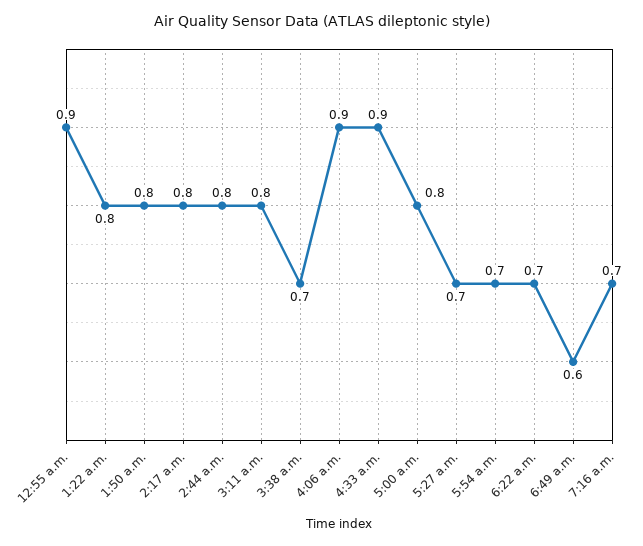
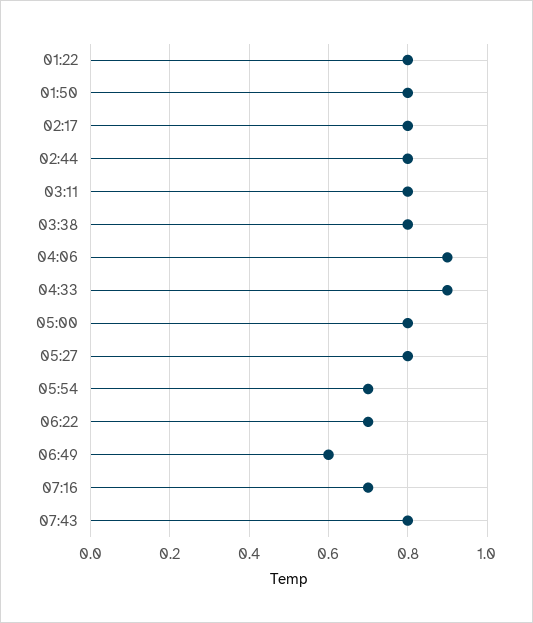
12:55 a.m.: 0.9 -> none
3:38 a.m.: 0.7 -> 0.8
5:27 a.m.: 0.7 -> 0.8
07:43: none -> 0.8

